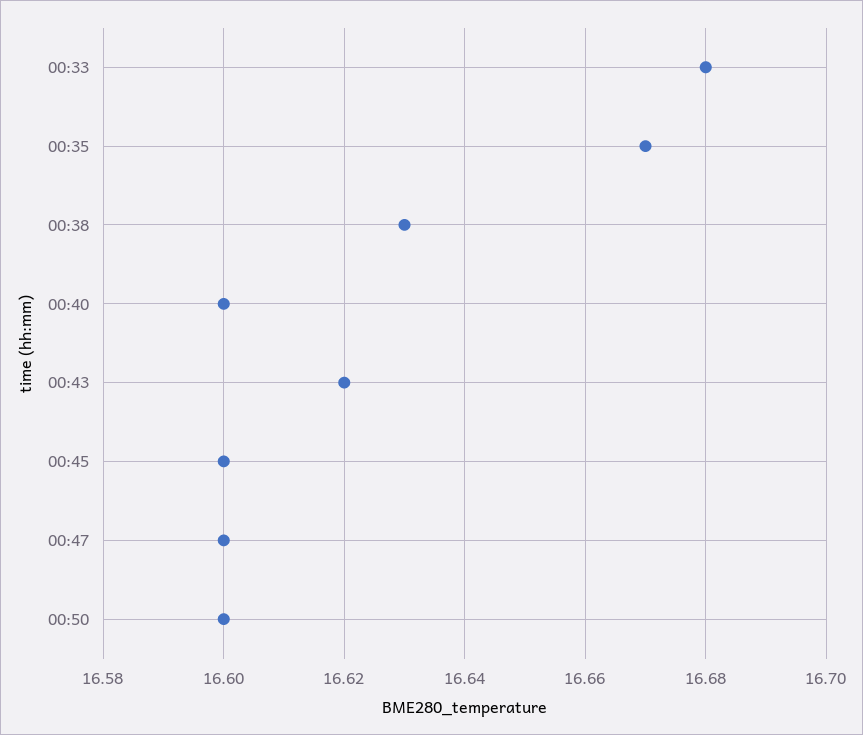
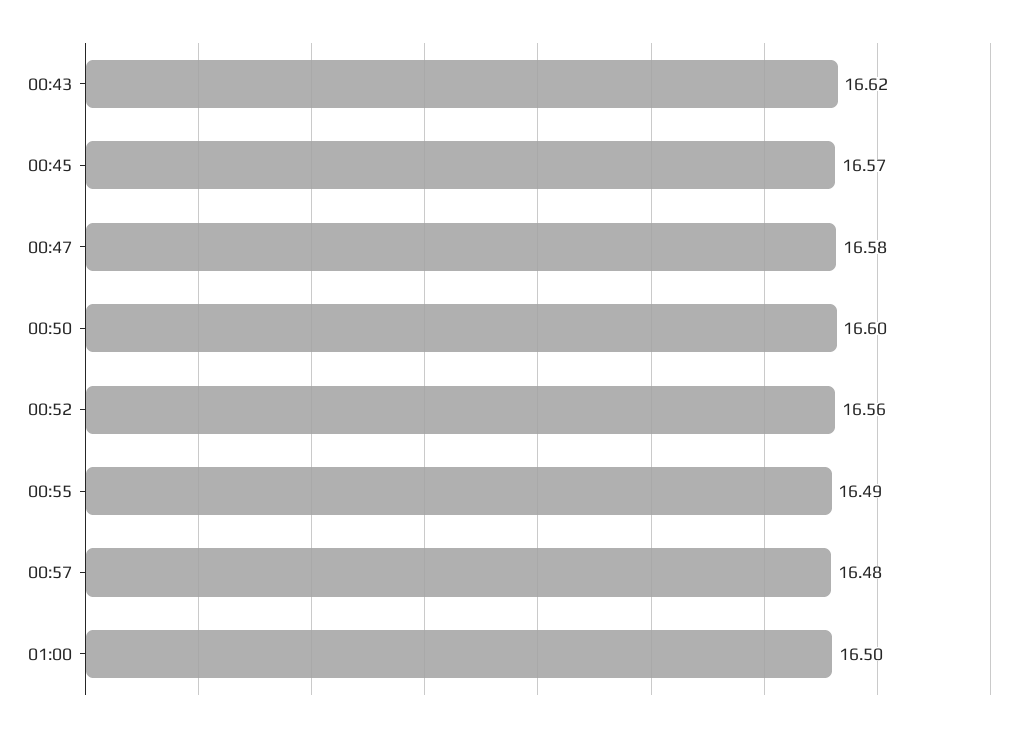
00:33: 16.68 -> none
00:35: 16.67 -> none
00:38: 16.63 -> none
00:40: 16.6 -> none
00:45: 16.6 -> 16.57
00:47: 16.6 -> 16.58
00:52: none -> 16.56
00:55: none -> 16.49
00:57: none -> 16.48
01:00: none -> 16.5

